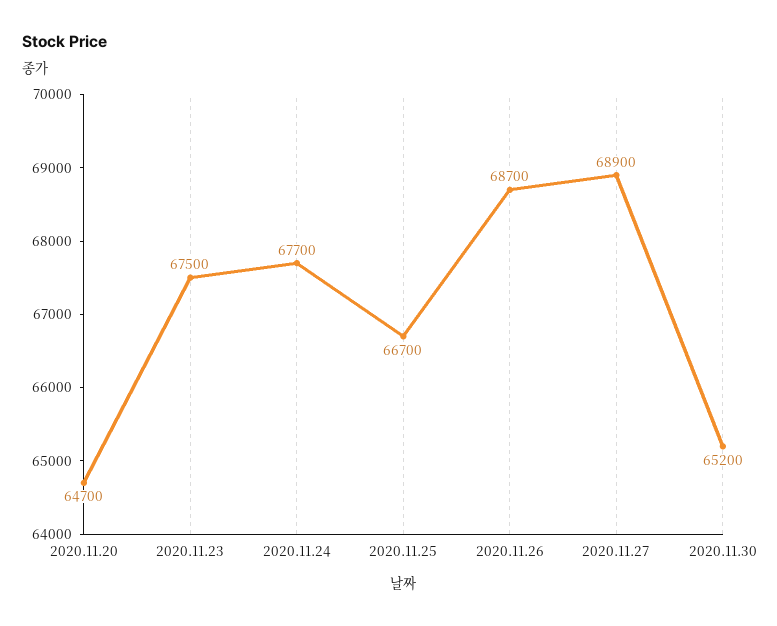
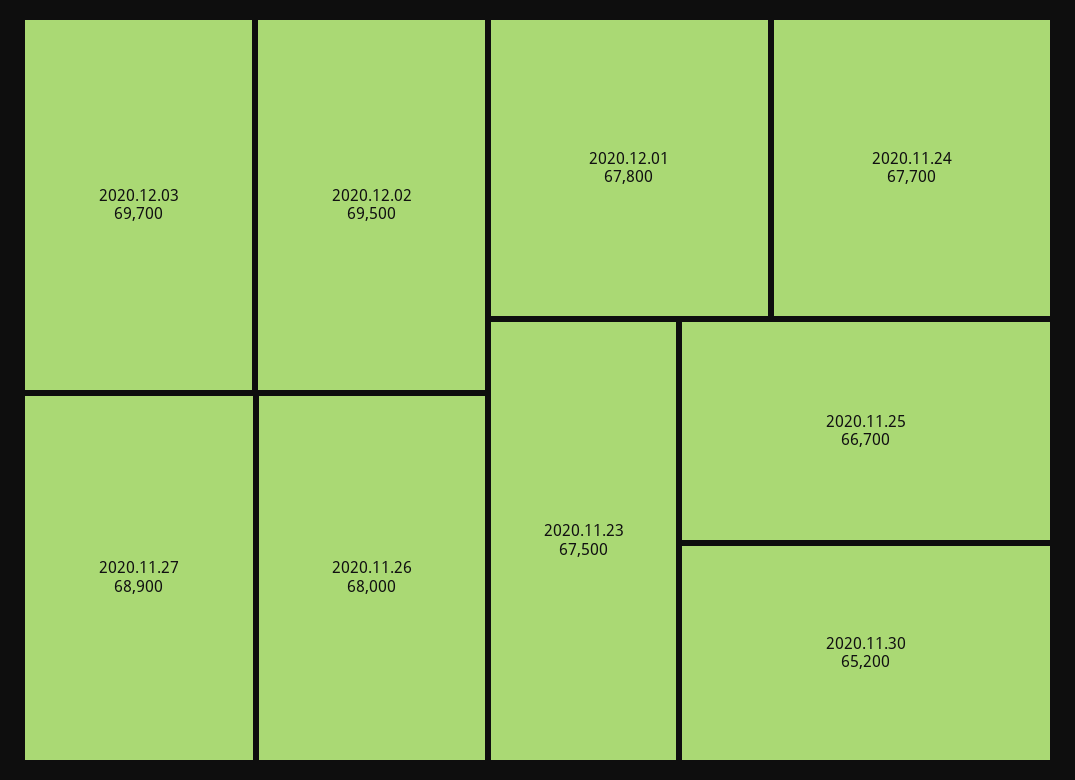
2020.11.20: 64700 -> none
2020.11.26: 68700 -> 68000
2020.12.03: none -> 69700
2020.12.02: none -> 69500
2020.12.01: none -> 67800

